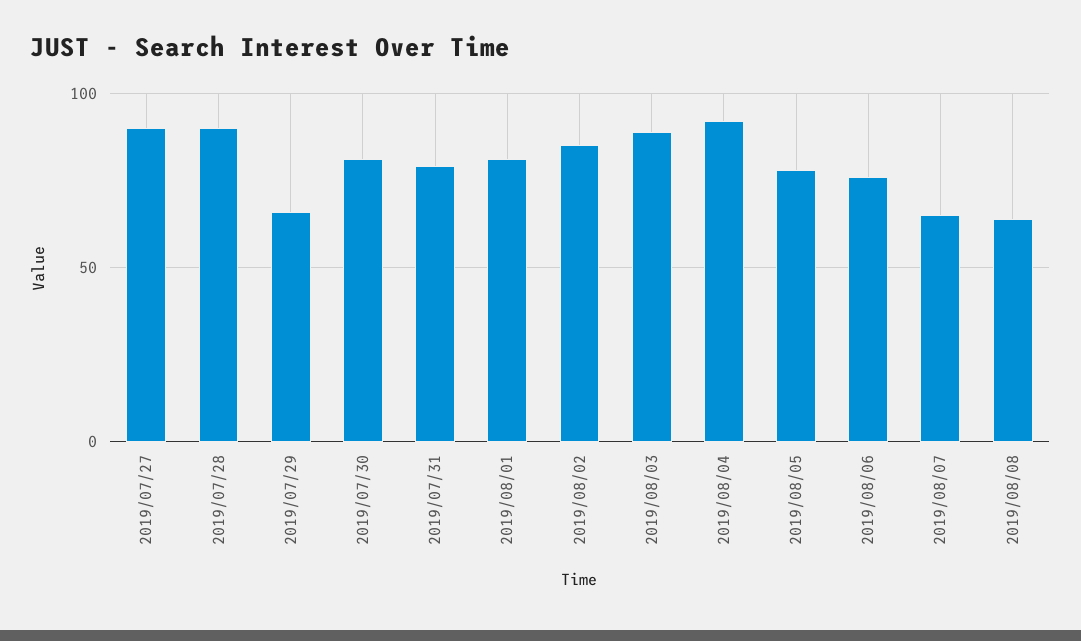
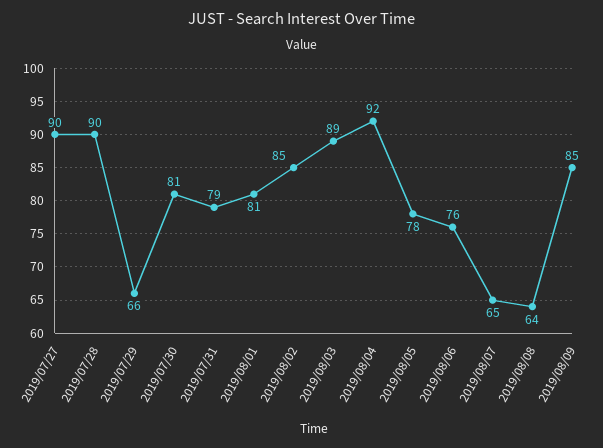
2019/08/09: none -> 85

